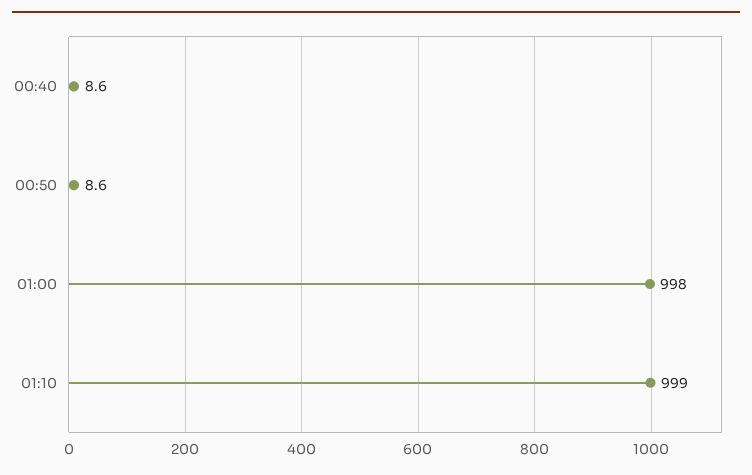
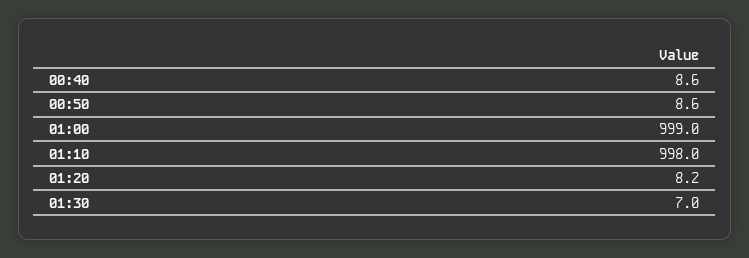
01:00: 998 -> 999
01:10: 999 -> 998
01:20: none -> 8.2
01:30: none -> 7

